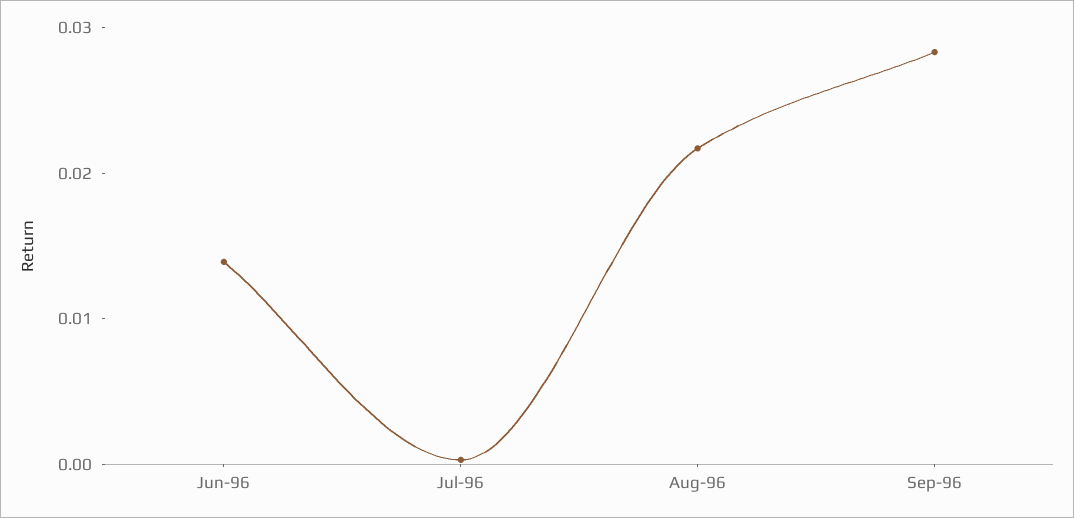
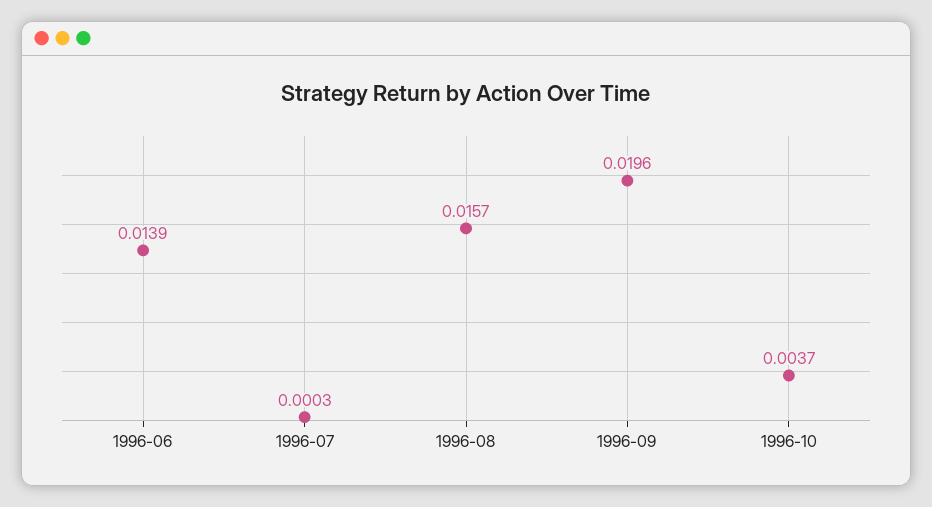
Aug-96: 0.022 -> 0.0157
Sep-96: 0.028 -> 0.0196
1996-10: none -> 0.0037

